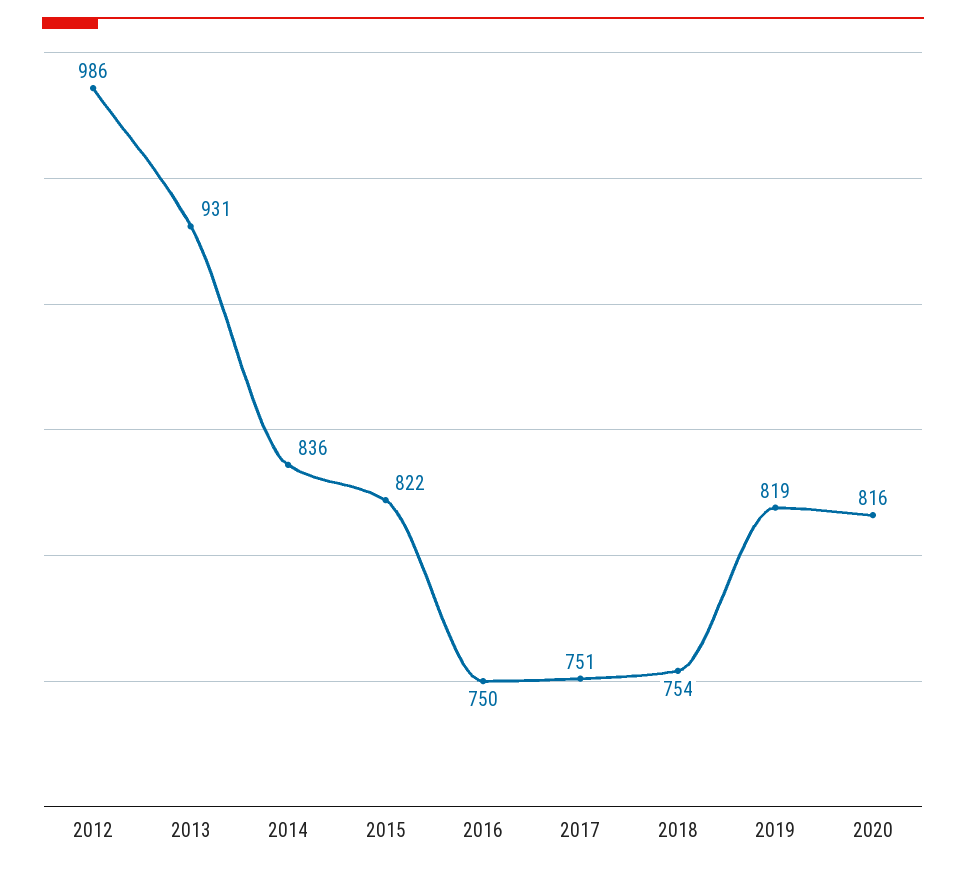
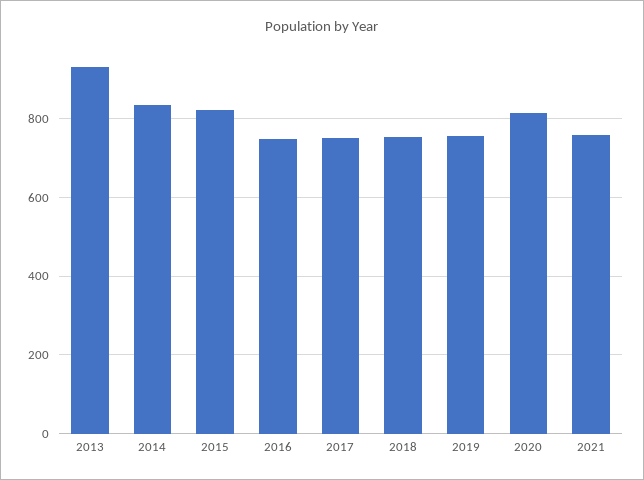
2012: 986 -> none
2019: 819 -> 760
2021: none -> 760

